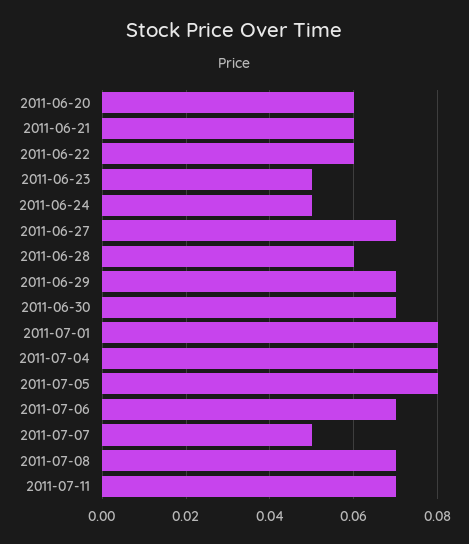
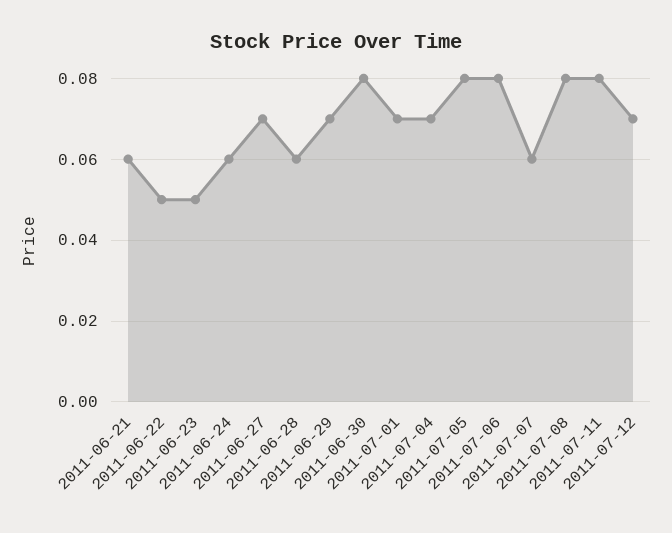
2011-06-20: 0.06 -> none
2011-06-22: 0.06 -> 0.05
2011-06-24: 0.05 -> 0.06
2011-06-30: 0.07 -> 0.08
2011-07-01: 0.08 -> 0.07
2011-07-04: 0.08 -> 0.07
2011-07-06: 0.07 -> 0.08
2011-07-07: 0.05 -> 0.06
2011-07-08: 0.07 -> 0.08
2011-07-11: 0.07 -> 0.08
2011-07-12: none -> 0.07

